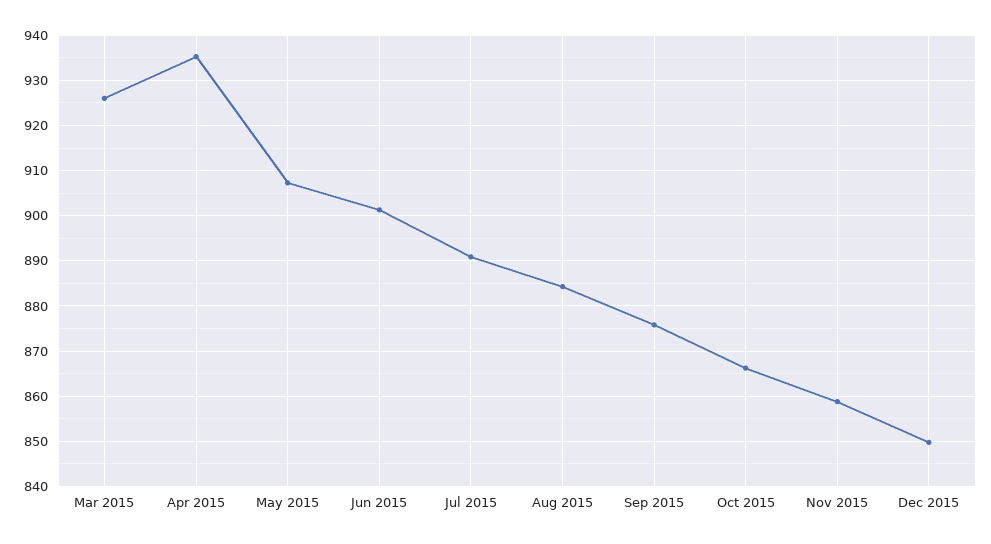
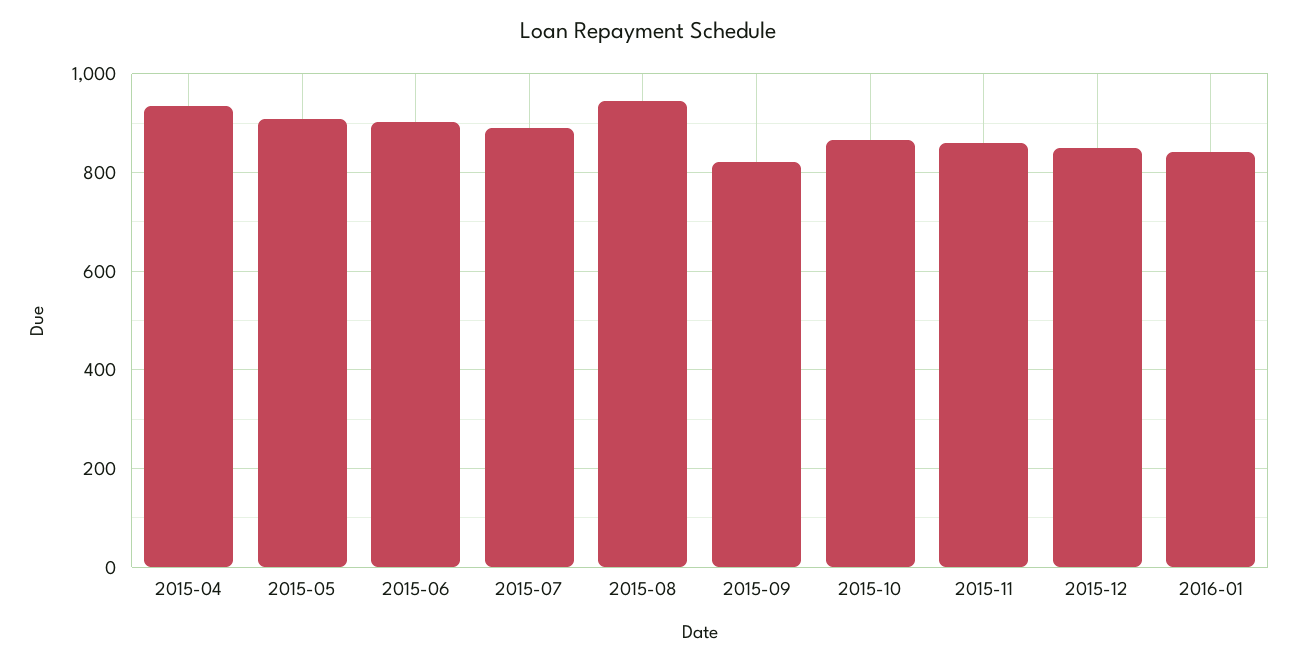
Mar 2015: 926 -> none
Aug 2015: 884 -> 940
Sep 2015: 876 -> 820
2016-01: none -> 840

